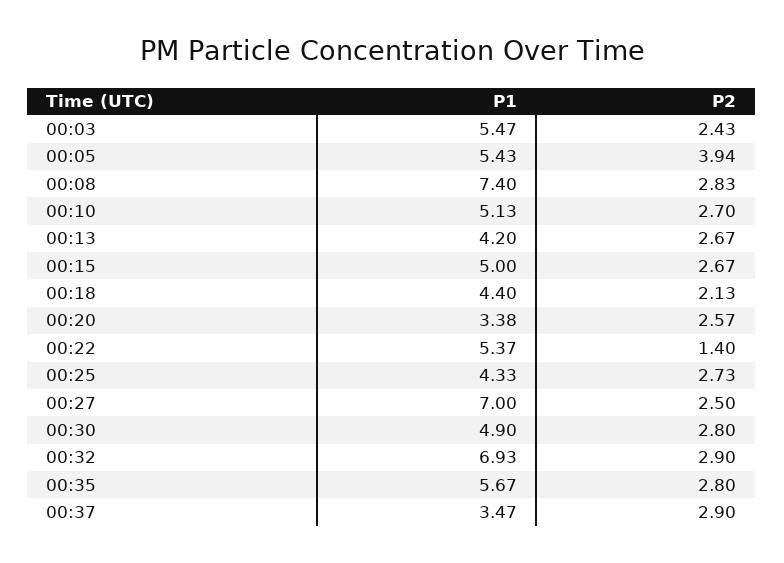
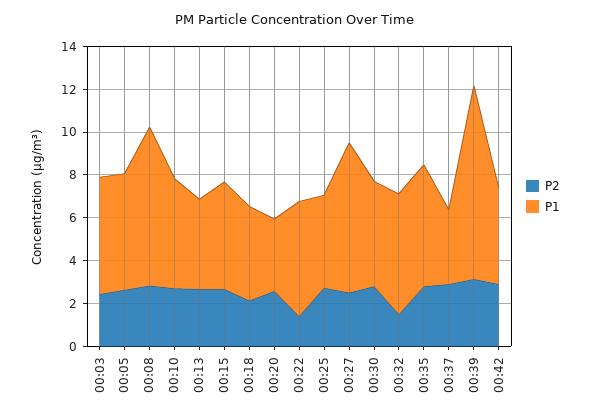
P2, 00:05: 3.94 -> 2.5
P1, 00:32: 6.93 -> 5.5
P2, 00:32: 2.9 -> 1.5
P2, 00:39: none -> 3
P1, 00:39: none -> 9
P2, 00:42: none -> 3
P1, 00:42: none -> 4.5

